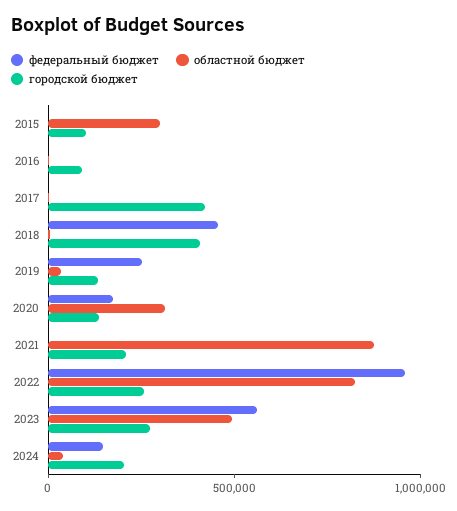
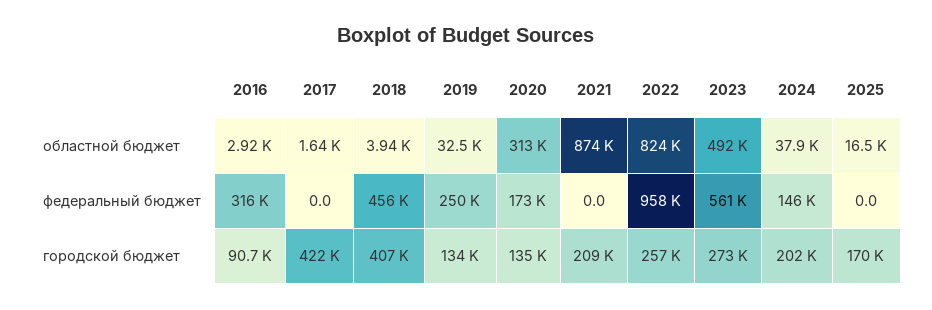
федеральный бюджет, 2015: 0 -> none
областной бюджет, 2015: 300000 -> none
городской бюджет, 2015: 100000 -> none
федеральный бюджет, 2016: 0 -> 316000
областной бюджет, 2025: none -> 16500
федеральный бюджет, 2025: none -> 0
городской бюджет, 2025: none -> 170000

